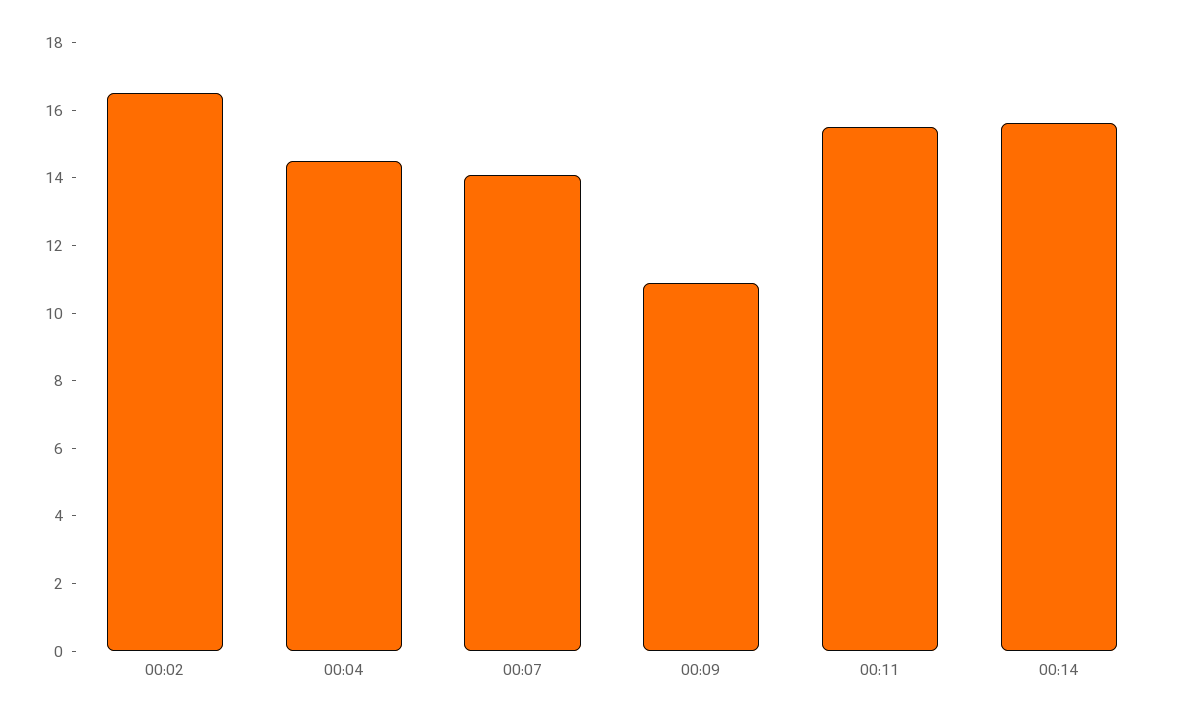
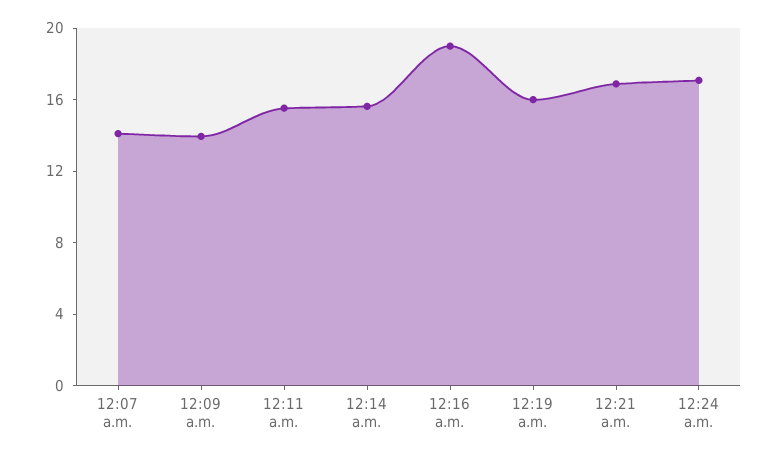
00:02: 16.5 -> none
00:04: 14.5 -> none
00:09: 11 -> 14
12:16 a.m.: none -> 19
12:19 a.m.: none -> 16
12:21 a.m.: none -> 17
12:24 a.m.: none -> 17

